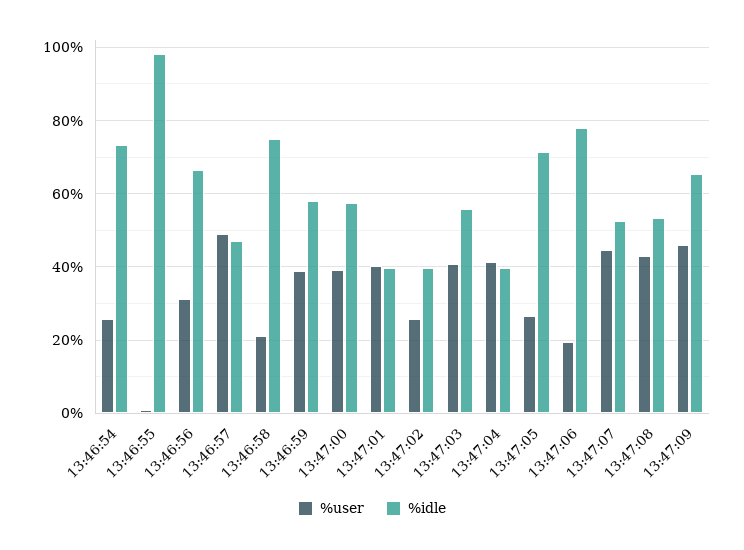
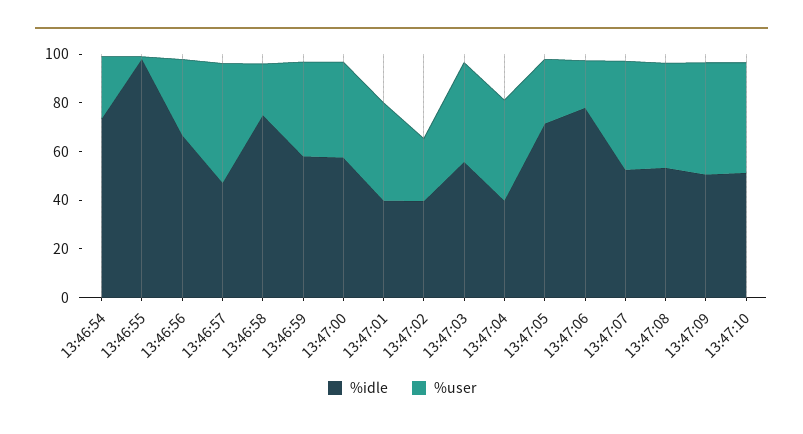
%idle, 13:47:09: 66 -> 50
%idle, 13:47:10: none -> 50
%user, 13:47:10: none -> 45

